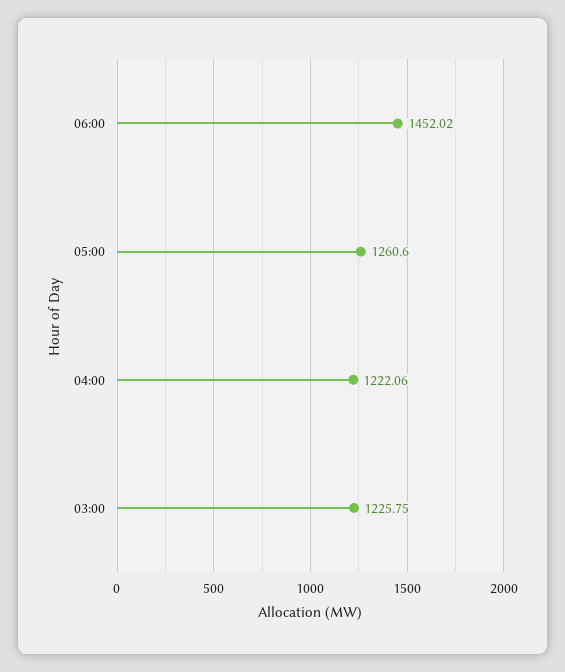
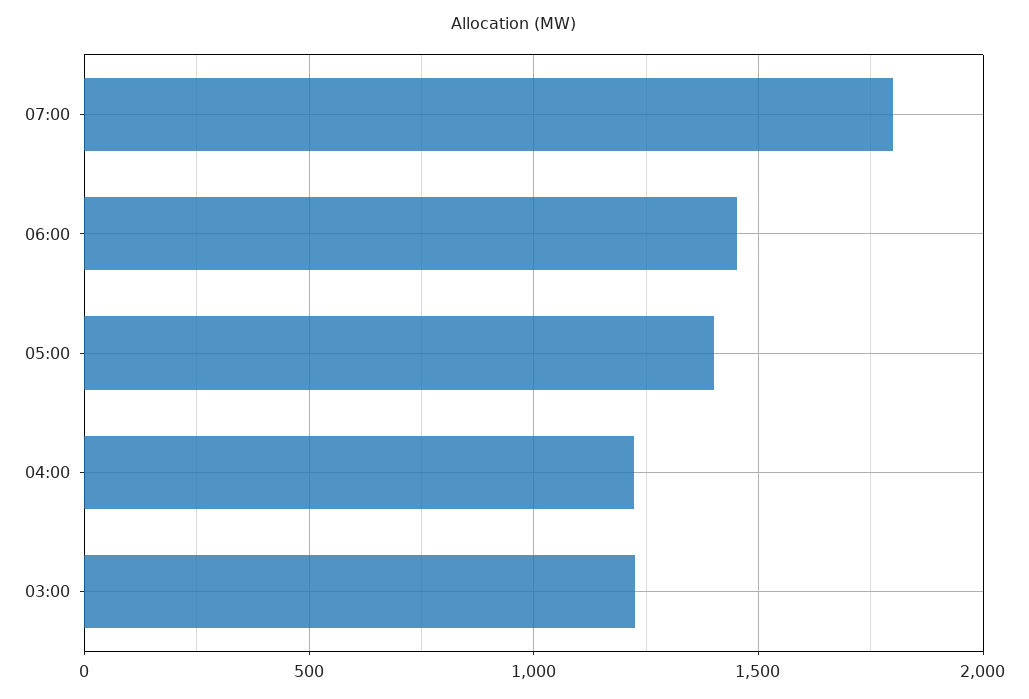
05:00: 1260.6 -> 1400
07:00: none -> 1800

